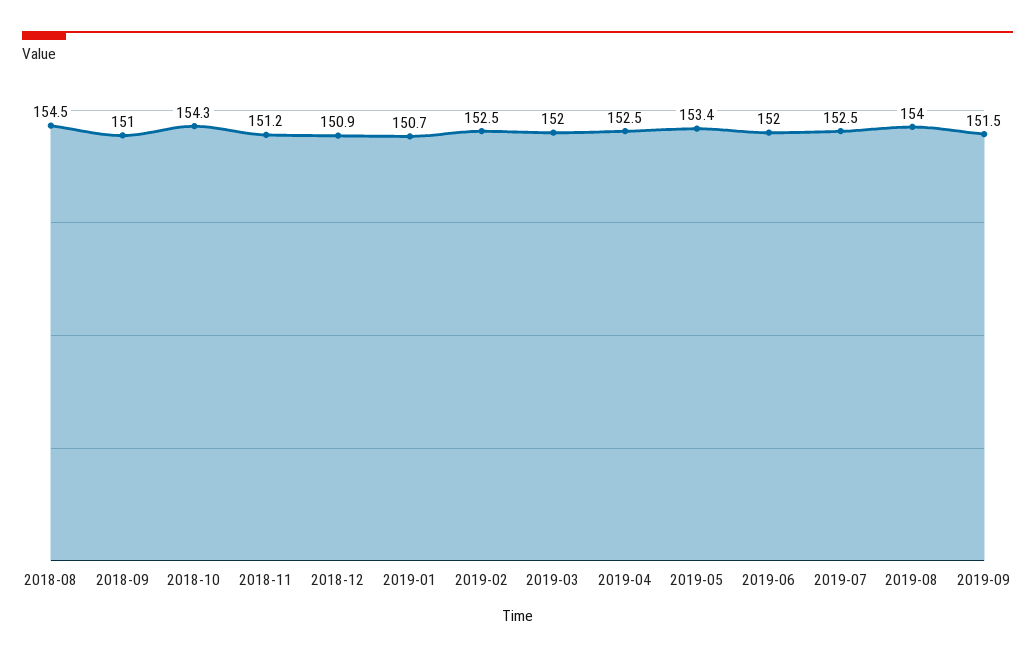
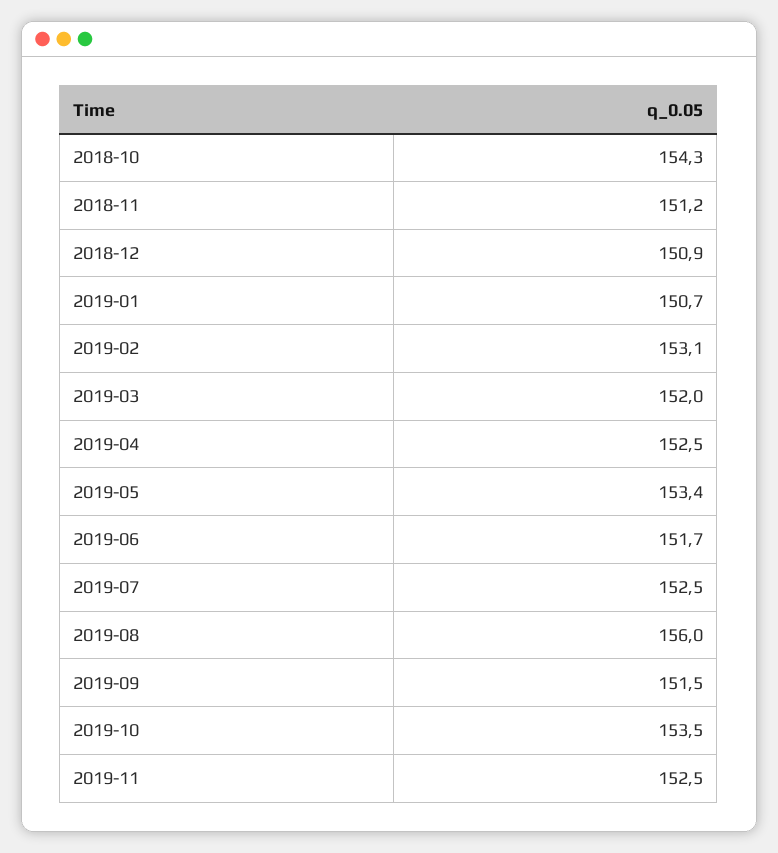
2018-08: 154.5 -> none
2018-09: 151 -> none
2019-02: 152.5 -> 153.1
2019-06: 152 -> 151.7
2019-08: 154 -> 156
2019-10: none -> 153.5
2019-11: none -> 152.5

